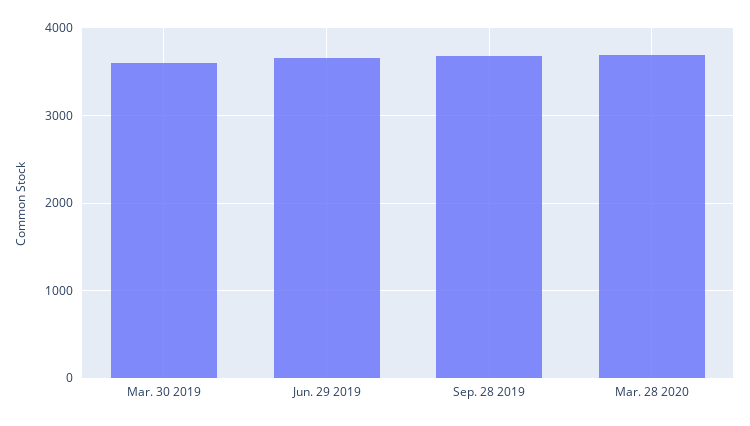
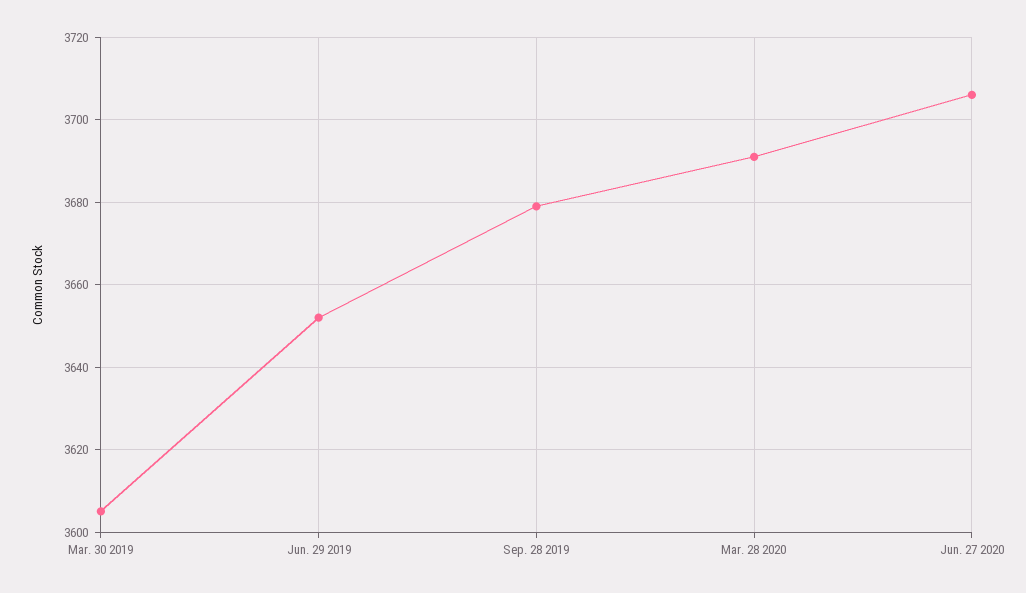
Jun. 27 2020: none -> 3705

